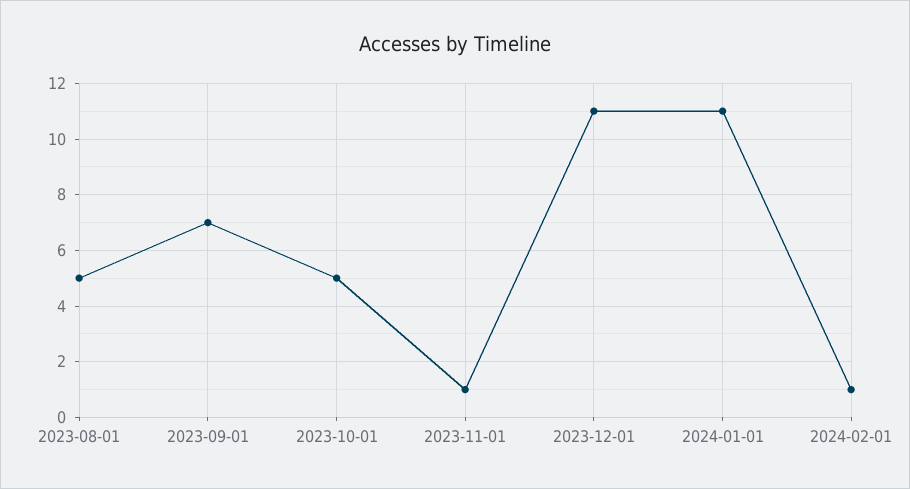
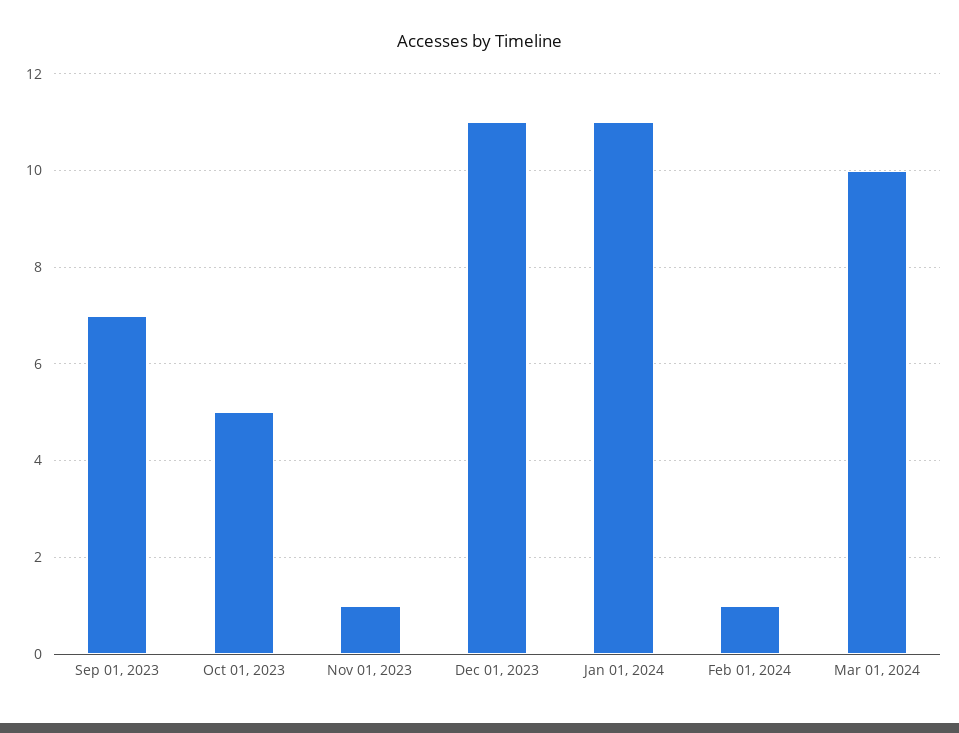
2023-08-01: 5 -> none
Mar 01, 2024: none -> 10

